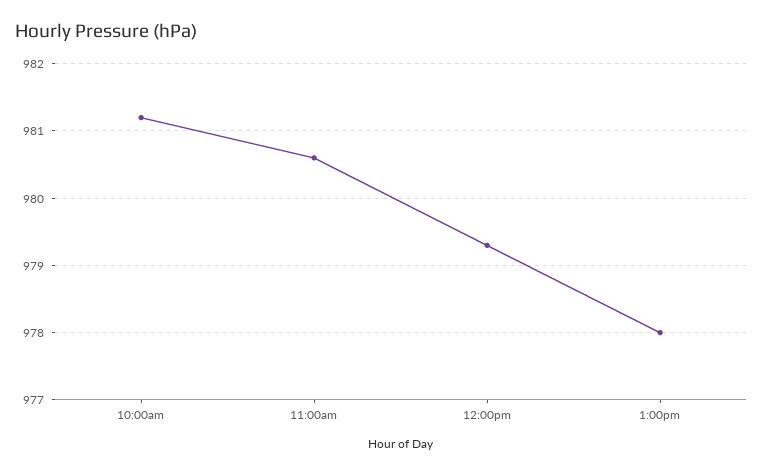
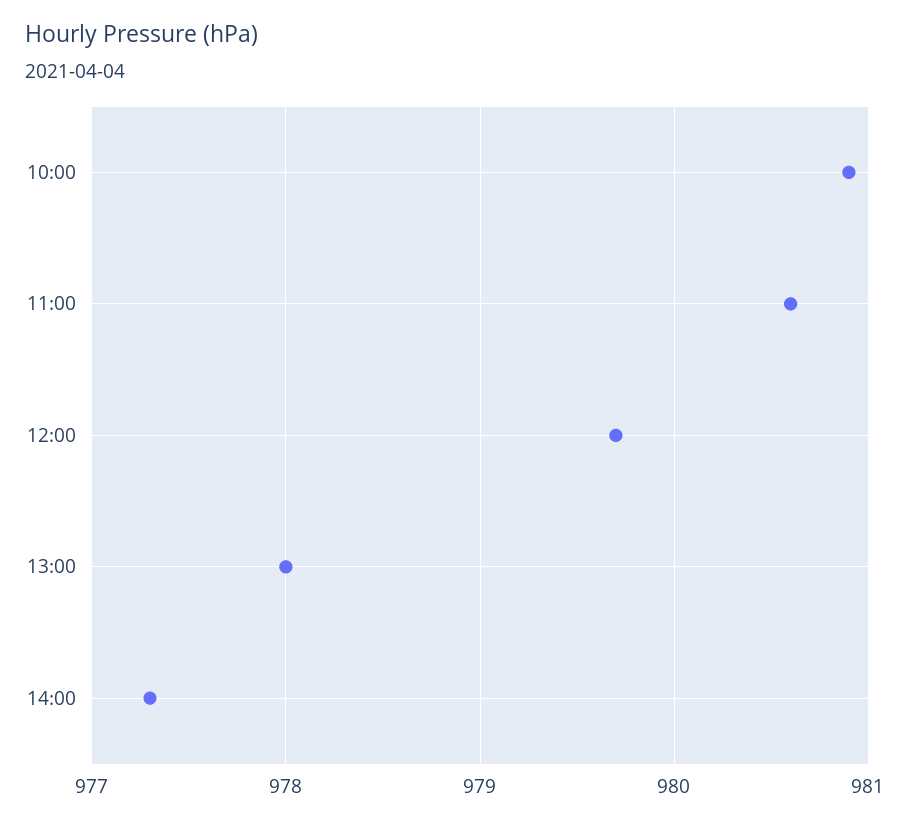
10:00am: 981.2 -> 980.9
12:00pm: 979.3 -> 979.7
14:00: none -> 977.3

